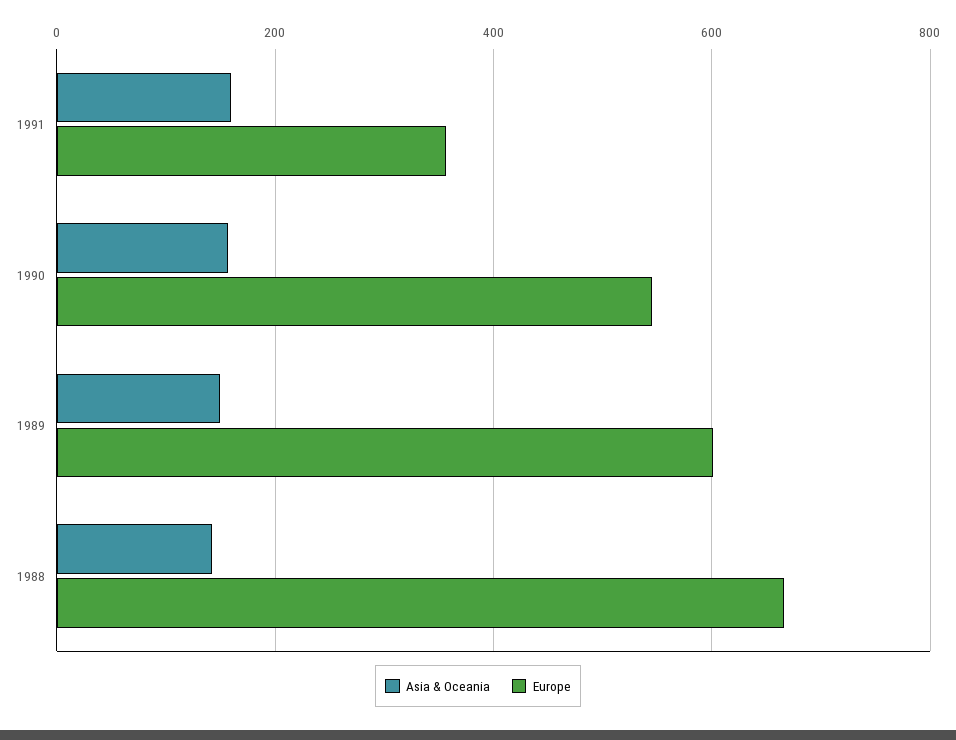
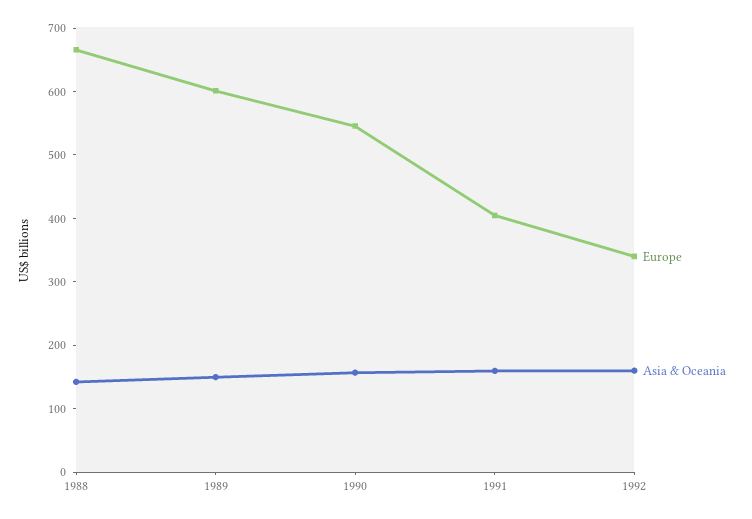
Europe, 1991: 360 -> 400
Europe, 1992: none -> 340
Asia & Oceania, 1992: none -> 160

